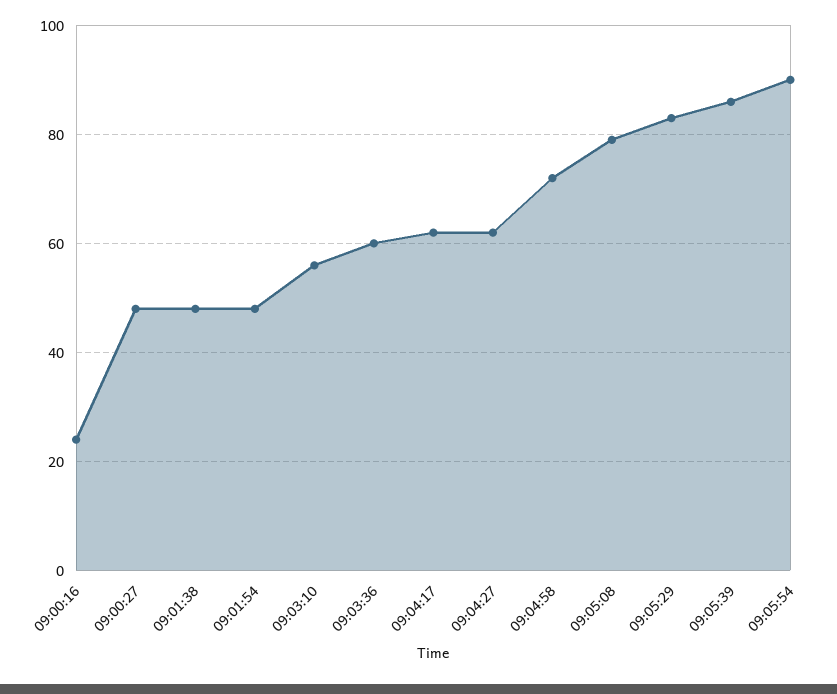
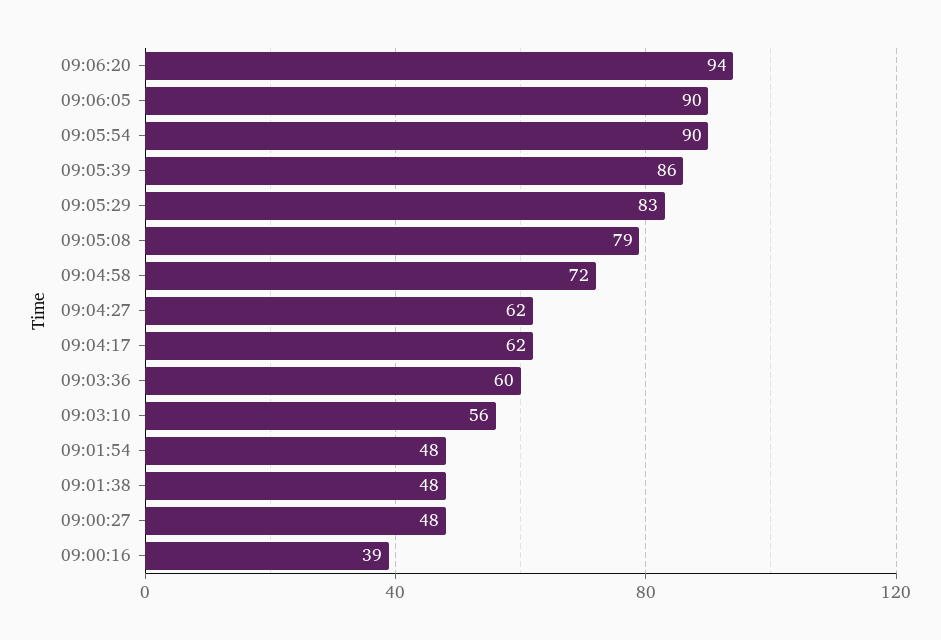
09:00:16: 25 -> 39
09:06:20: none -> 94
09:06:05: none -> 90

